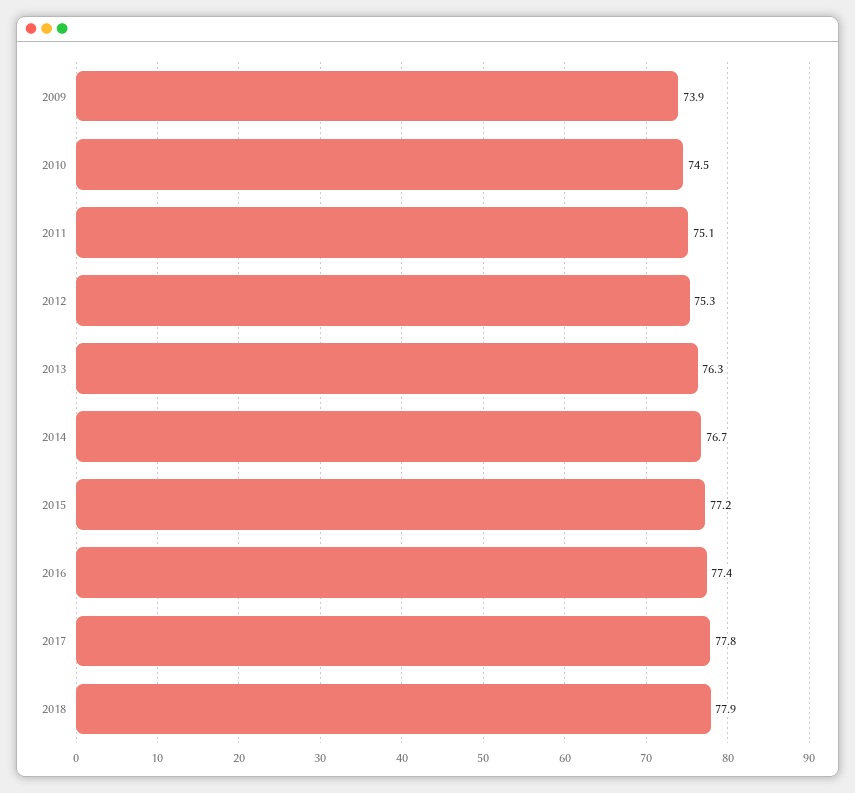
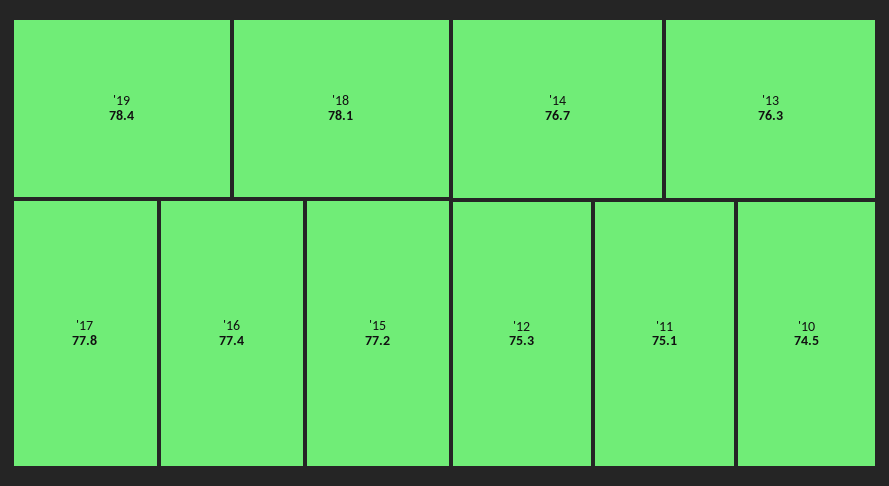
2009: 73.9 -> none
2018: 77.9 -> 78.1
'19: none -> 78.4

